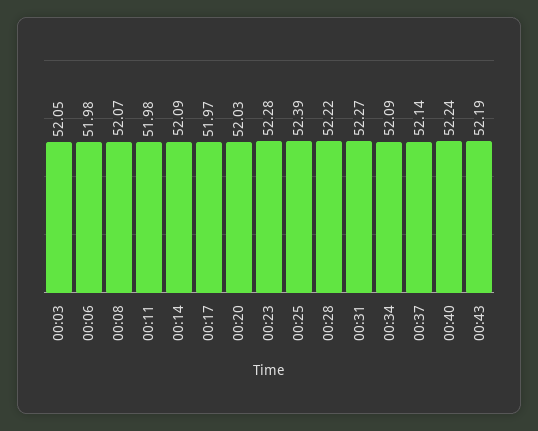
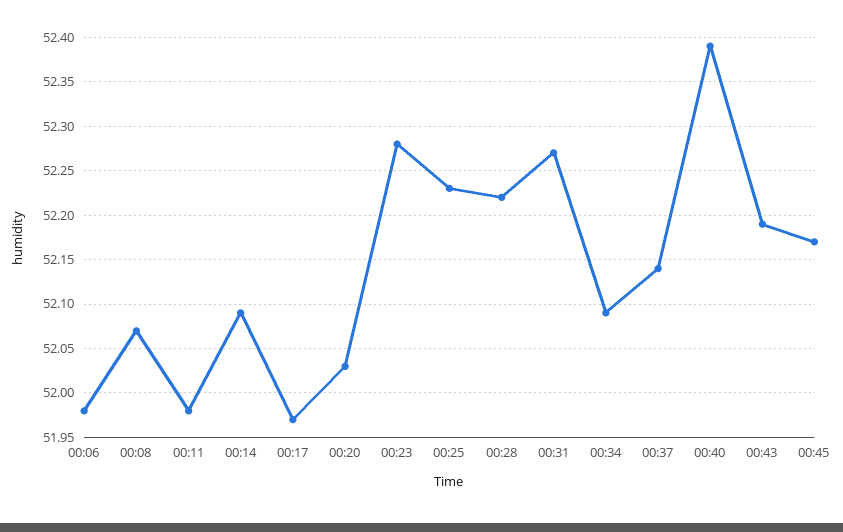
00:03: 52.05 -> none
00:25: 52.39 -> 52.23
00:40: 52.24 -> 52.39
00:45: none -> 52.17

